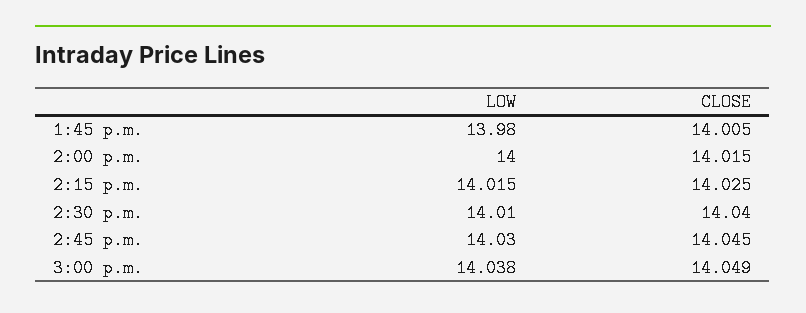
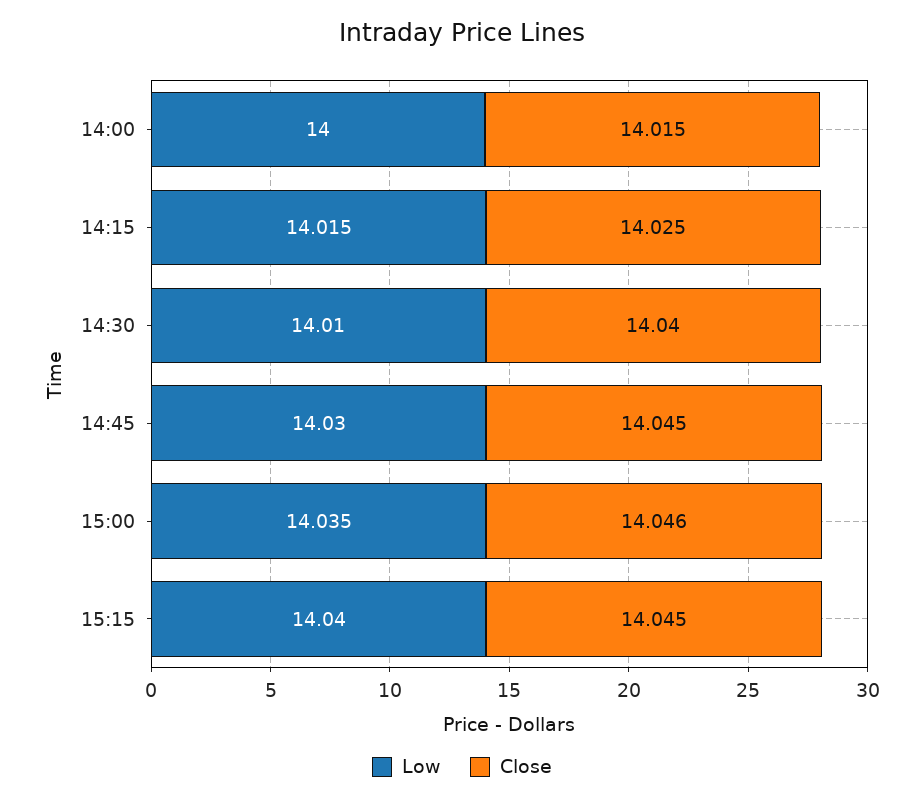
LOW, 1:45 p.m.: 13.98 -> none
CLOSE, 1:45 p.m.: 14.005 -> none
LOW, 3:00 p.m.: 14.038 -> 14.035
CLOSE, 3:00 p.m.: 14.049 -> 14.046
LOW, 15:15: none -> 14.04
CLOSE, 15:15: none -> 14.045

